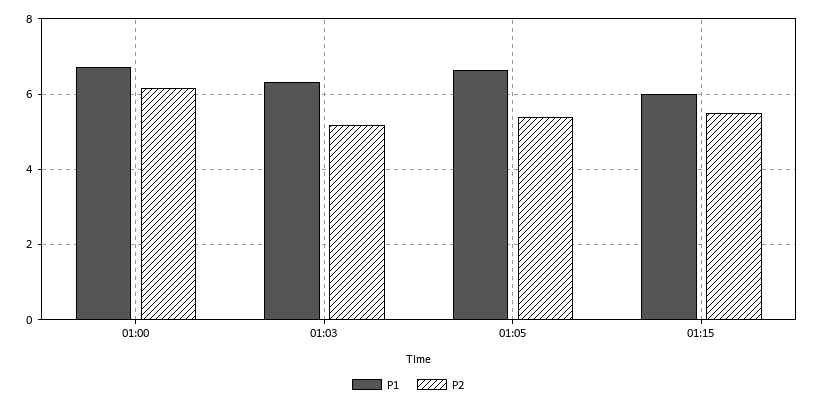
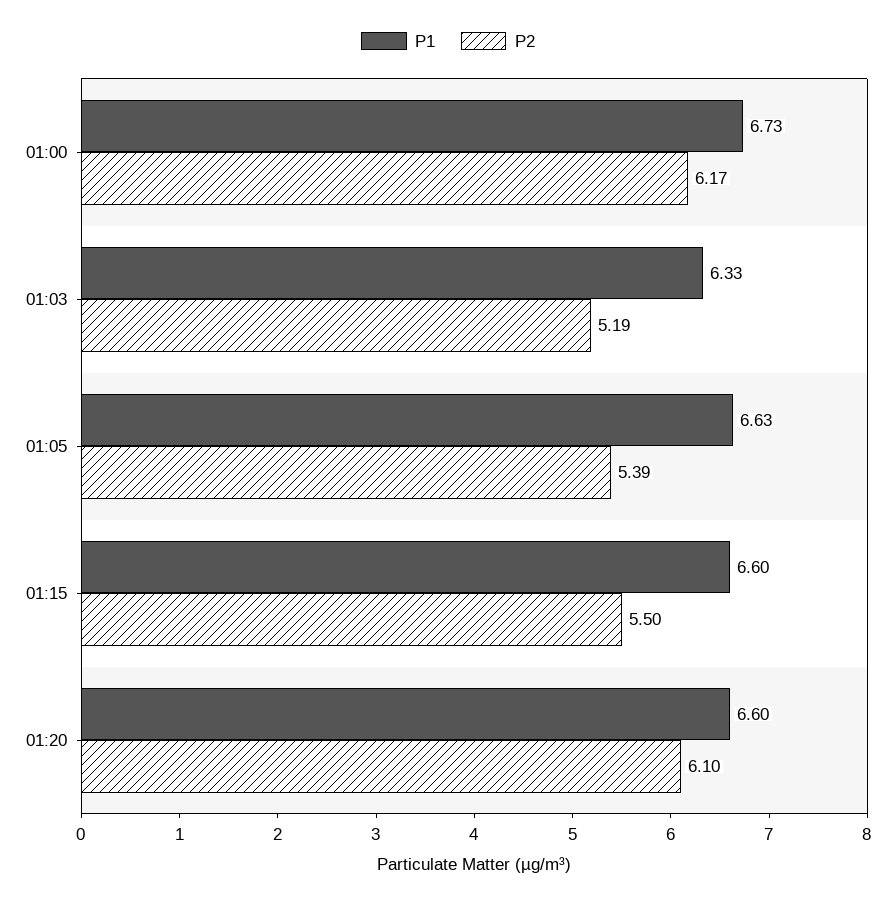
P1, 01:15: 6 -> 6.6
P1, 01:20: none -> 6.6
P2, 01:20: none -> 6.1

